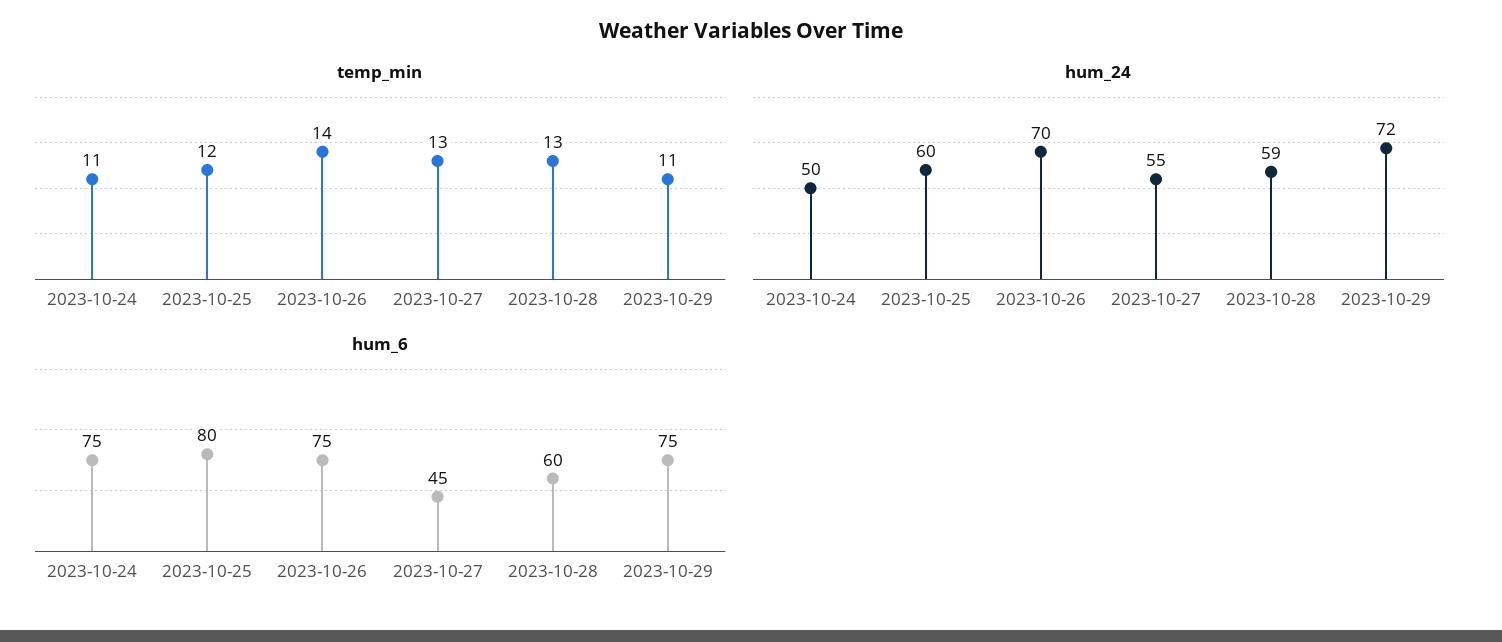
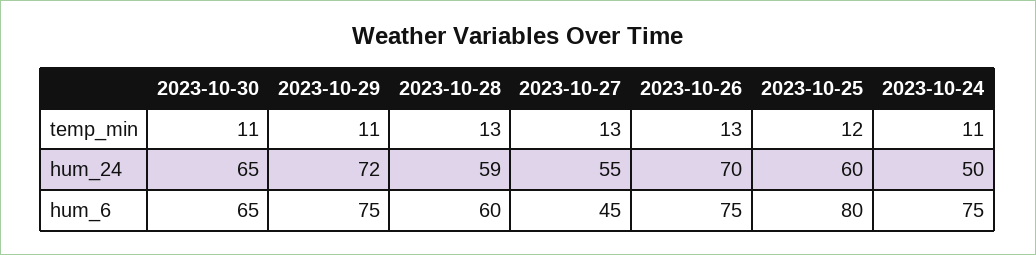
temp_min, 2023-10-26: 14 -> 13
temp_min, 2023-10-30: none -> 11
hum_24, 2023-10-30: none -> 65
hum_6, 2023-10-30: none -> 65

